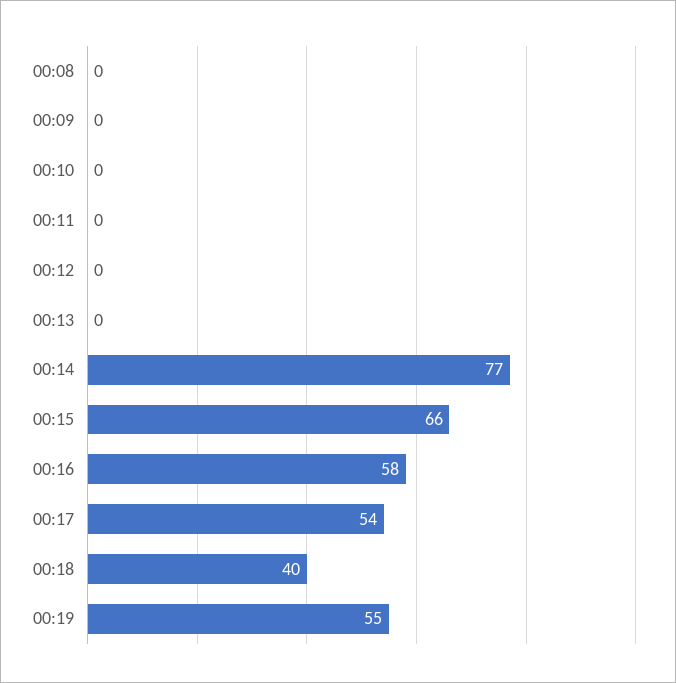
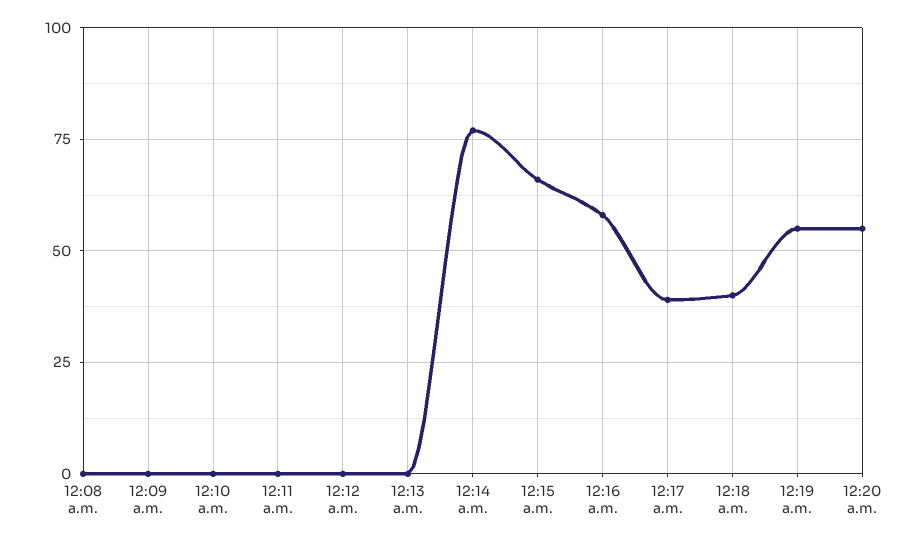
00:17: 54 -> 40
12:20 a.m.: none -> 55

